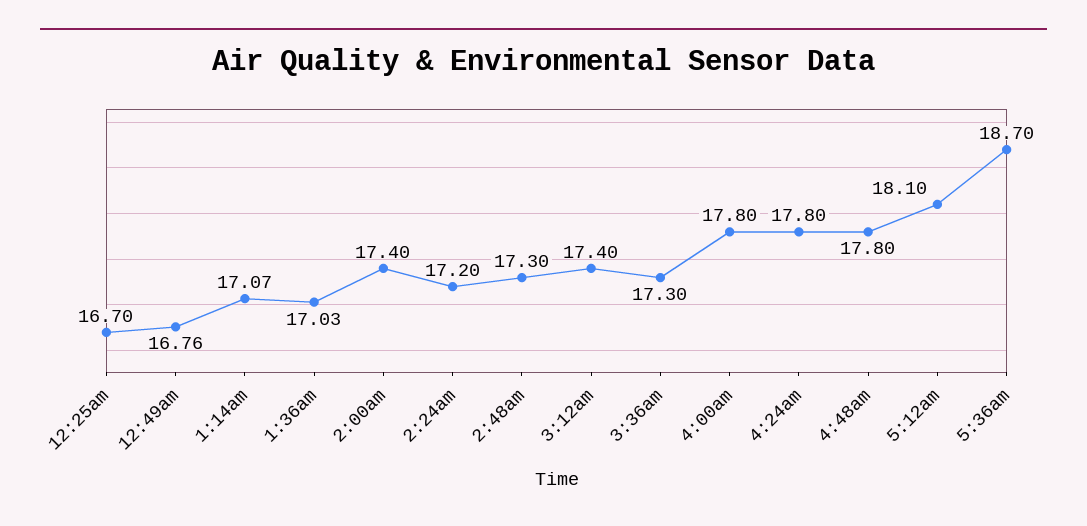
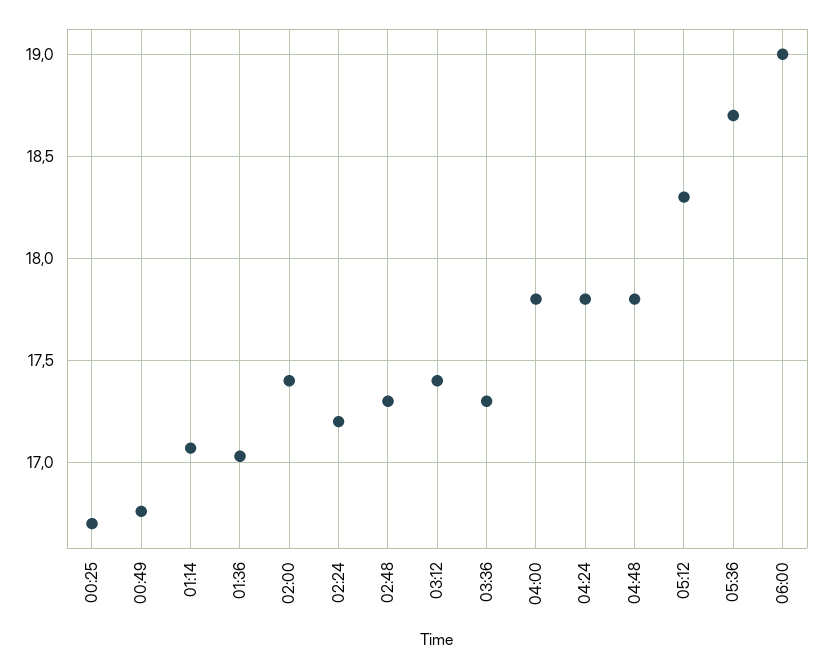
5:12am: 18.1 -> 18.3
06:00: none -> 19

